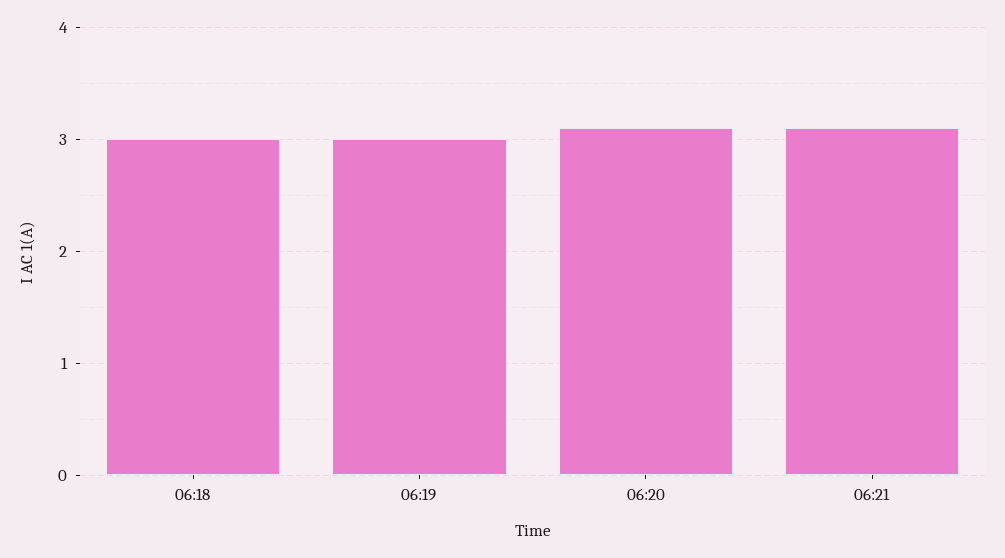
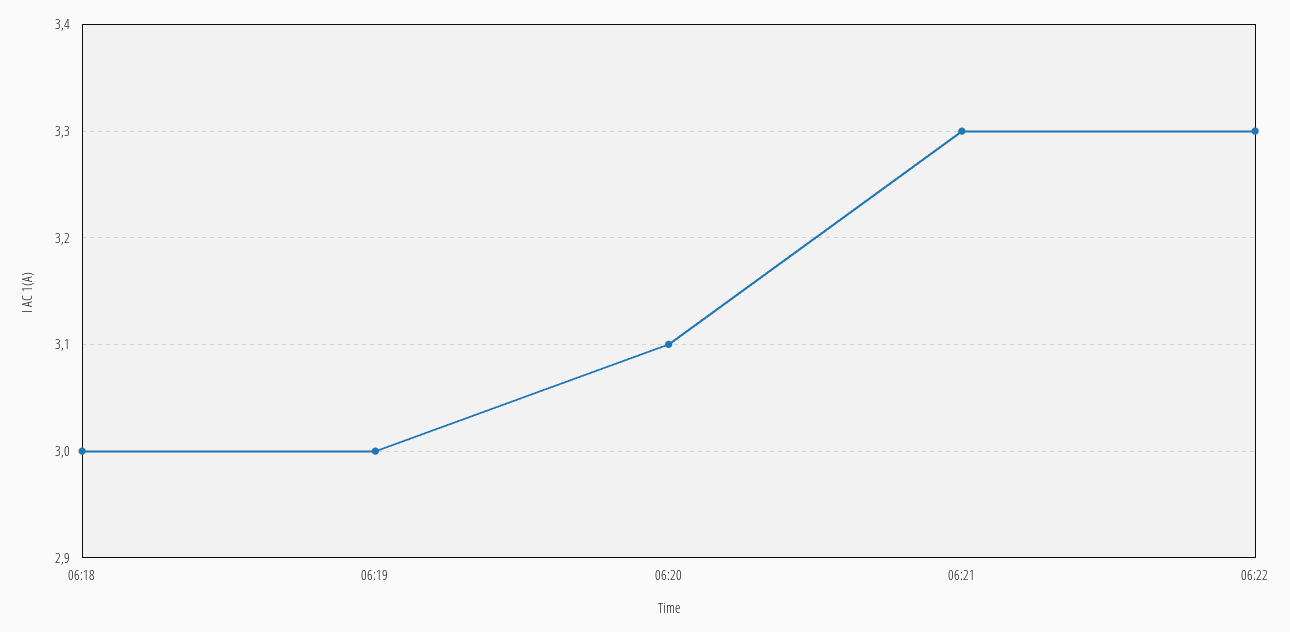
06:21: 3.1 -> 3.3
06:22: none -> 3.3

